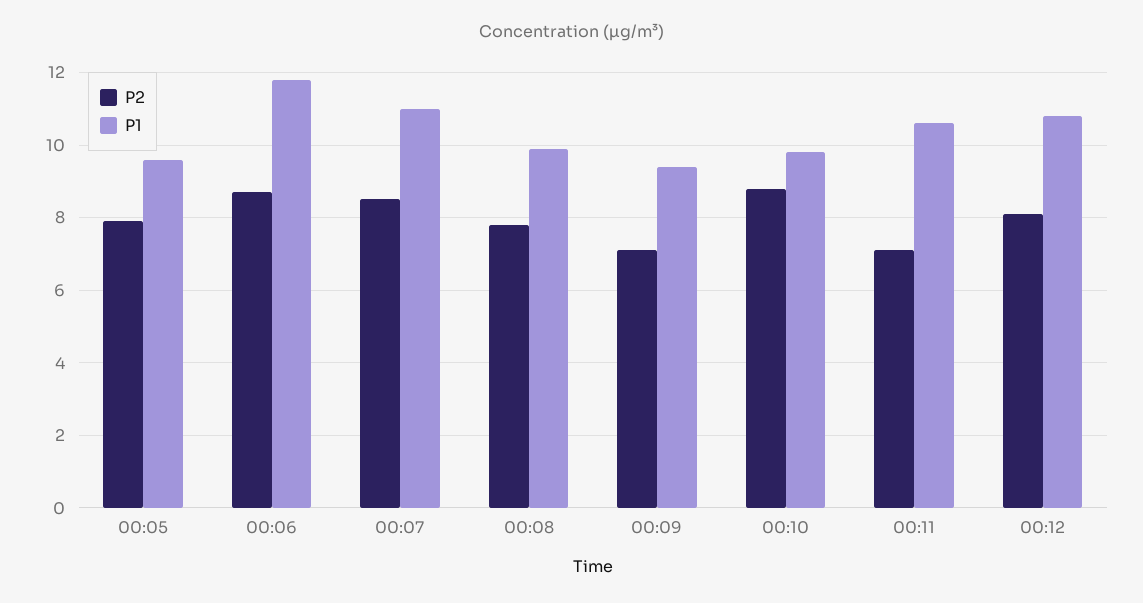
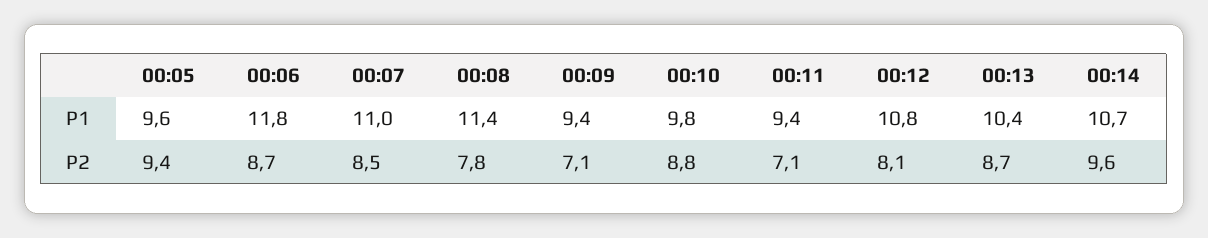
P2, 00:05: 8 -> 9.4
P1, 00:08: 10 -> 11.4
P1, 00:11: 10.5 -> 9.4
P1, 00:13: none -> 10.4
P1, 00:14: none -> 10.7
P2, 00:13: none -> 8.7
P2, 00:14: none -> 9.6

